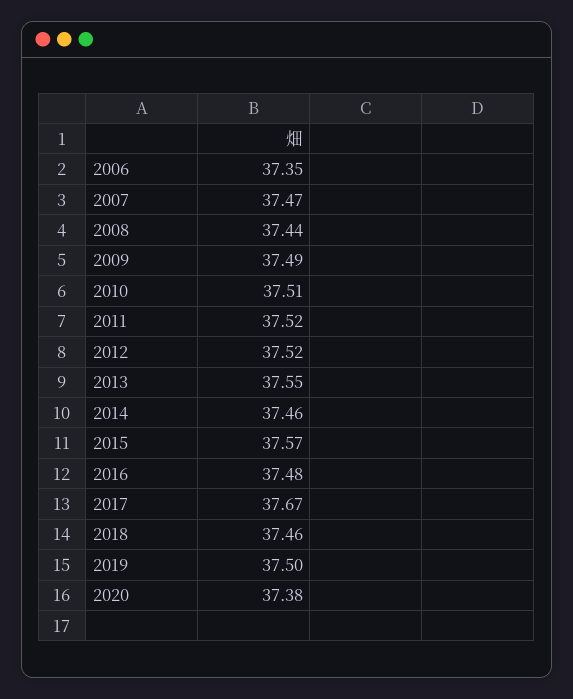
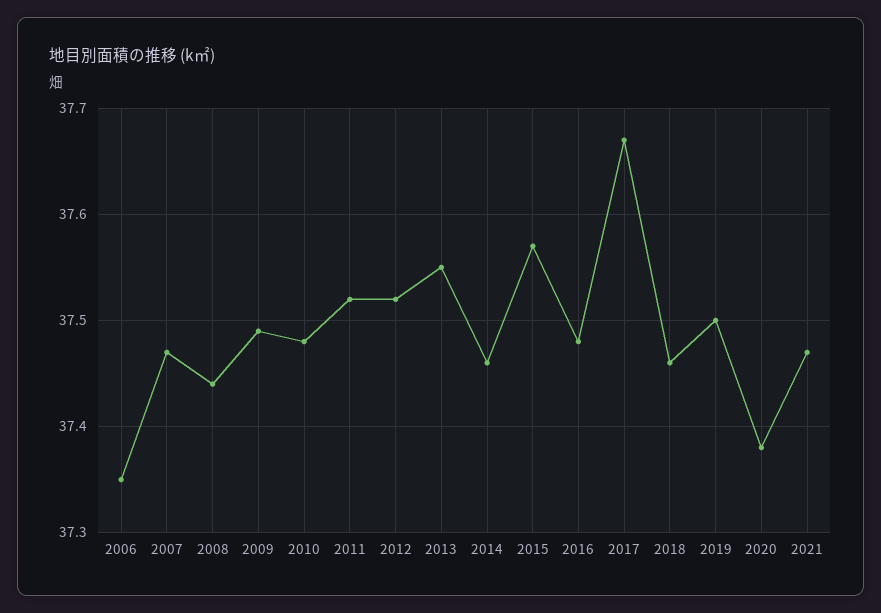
2010: 37.51 -> 37.48
2021: none -> 37.47

